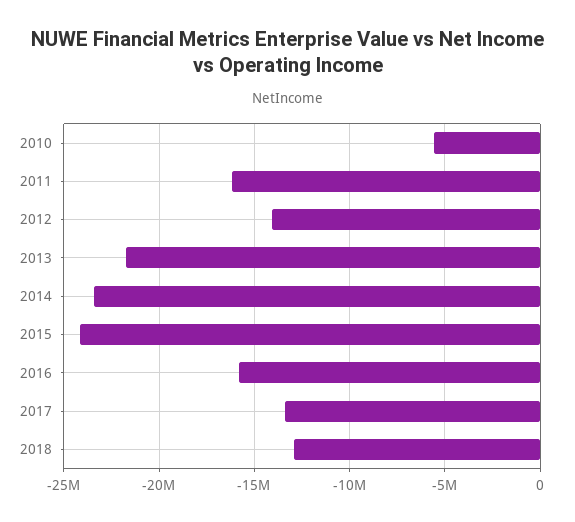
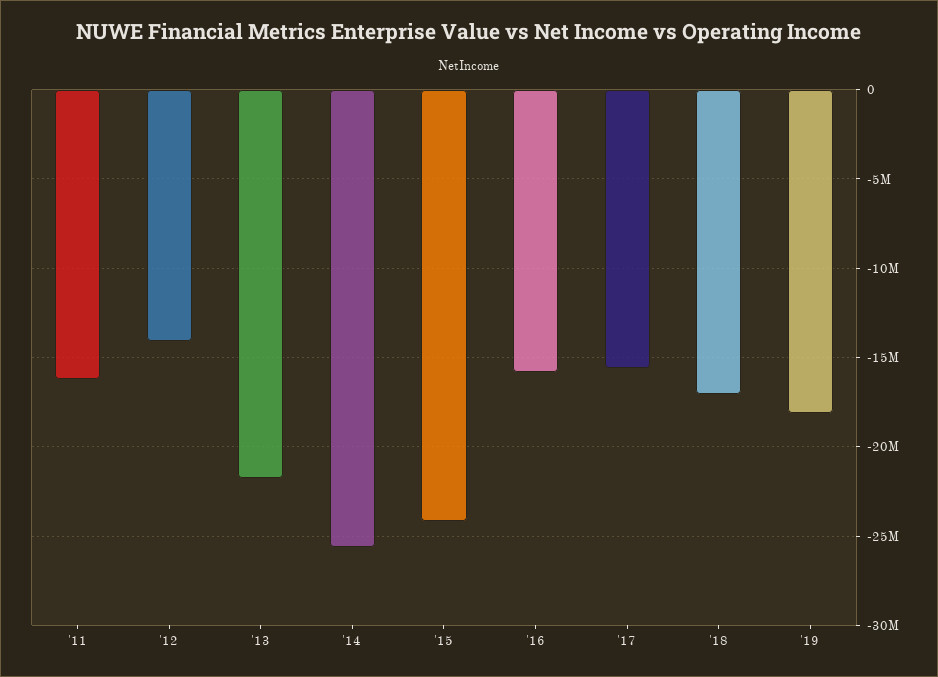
2010: -5500000 -> none
2014: -23500000 -> -25500000
2017: -13500000 -> -15500000
2018: -13000000 -> -17000000
'19: none -> -18000000

